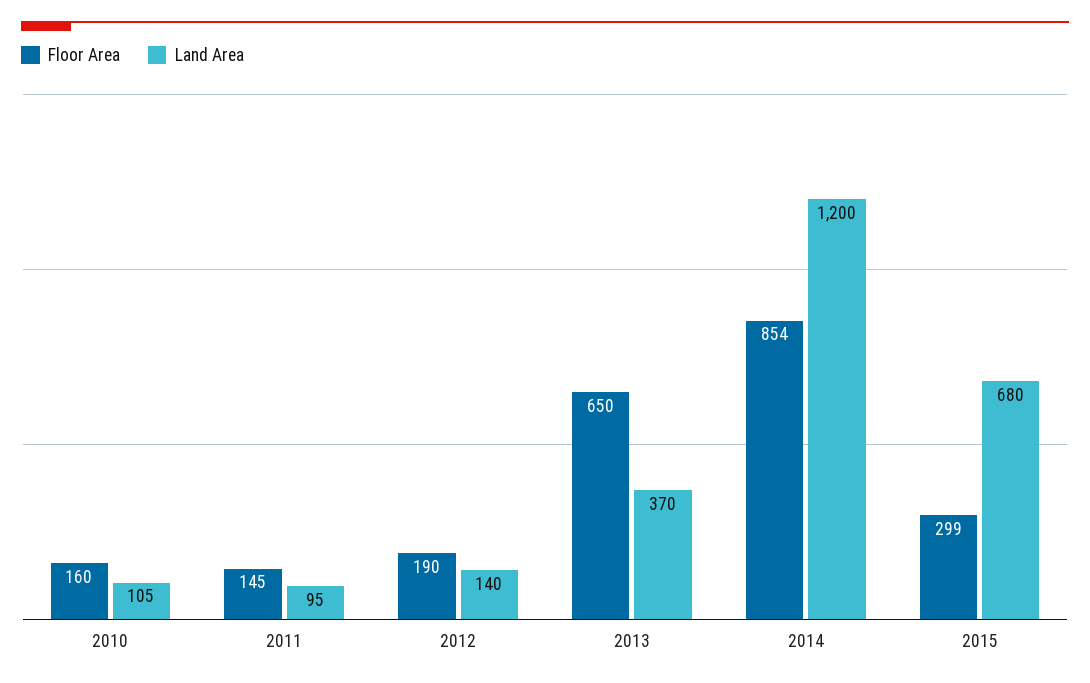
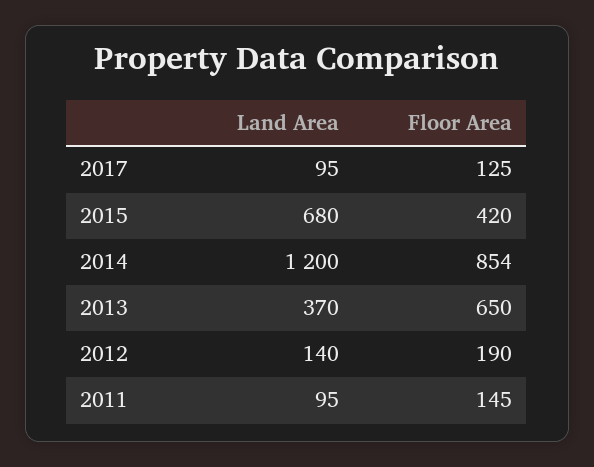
Floor Area, 2010: 160 -> none
Land Area, 2010: 105 -> none
Floor Area, 2015: 299 -> 420
Land Area, 2017: none -> 95
Floor Area, 2017: none -> 125

